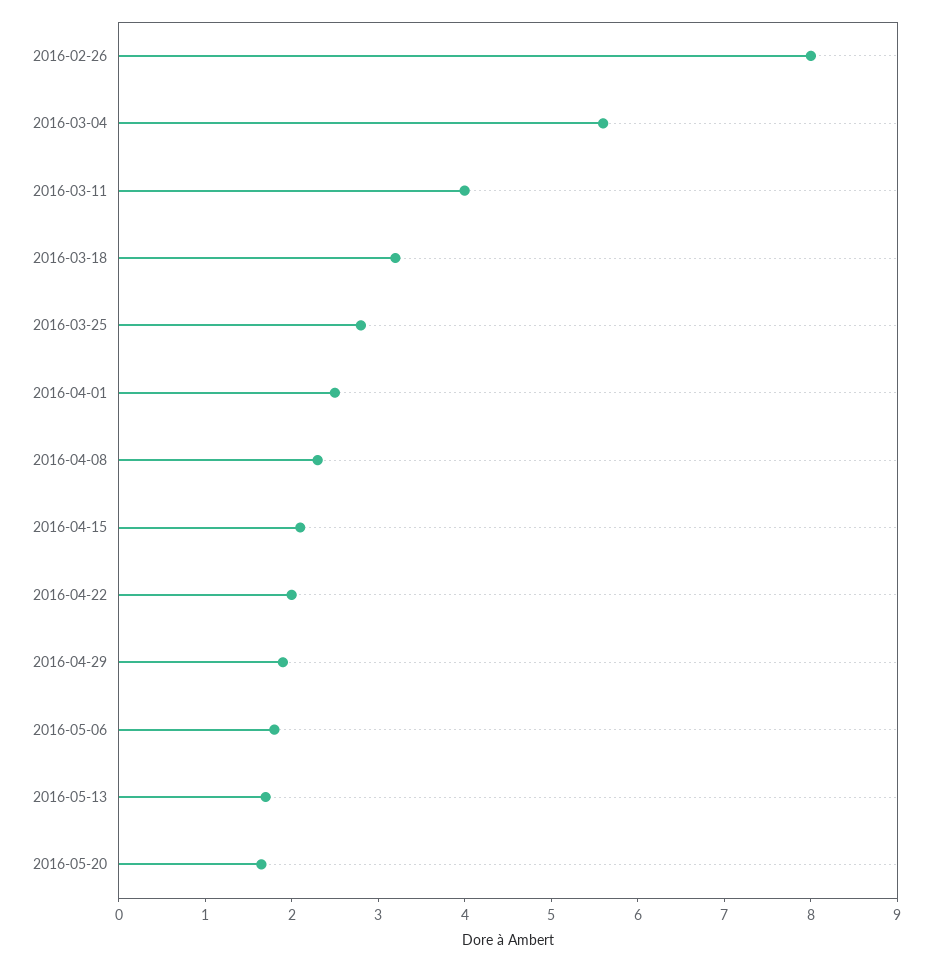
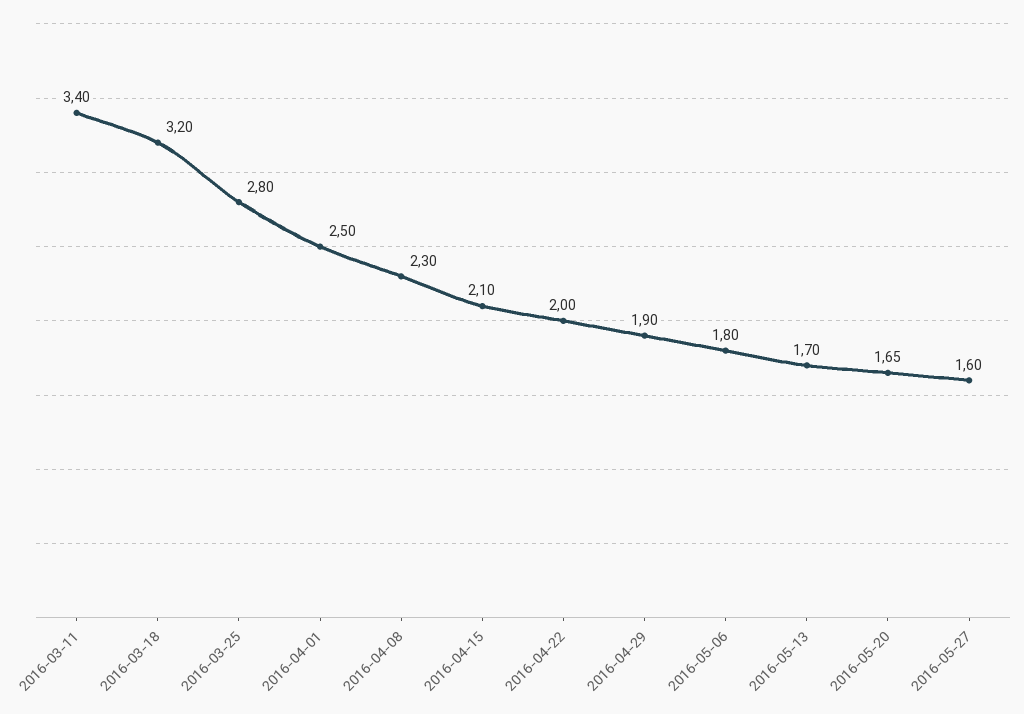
2016-02-26: 8 -> none
2016-03-04: 5.6 -> none
2016-03-11: 4 -> 3.4
2016-05-27: none -> 1.6

